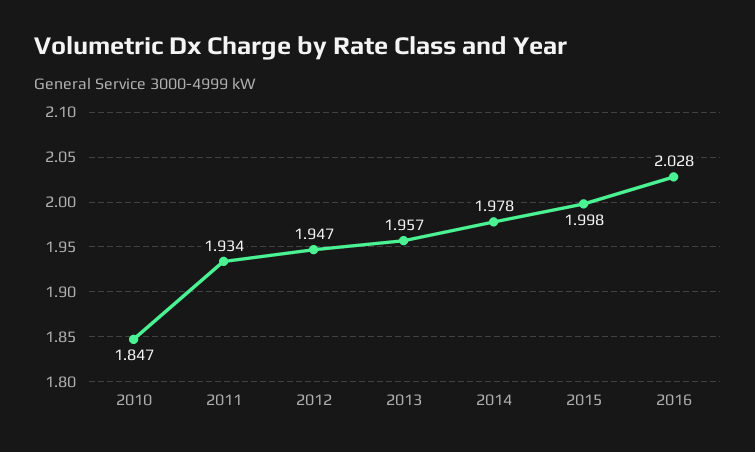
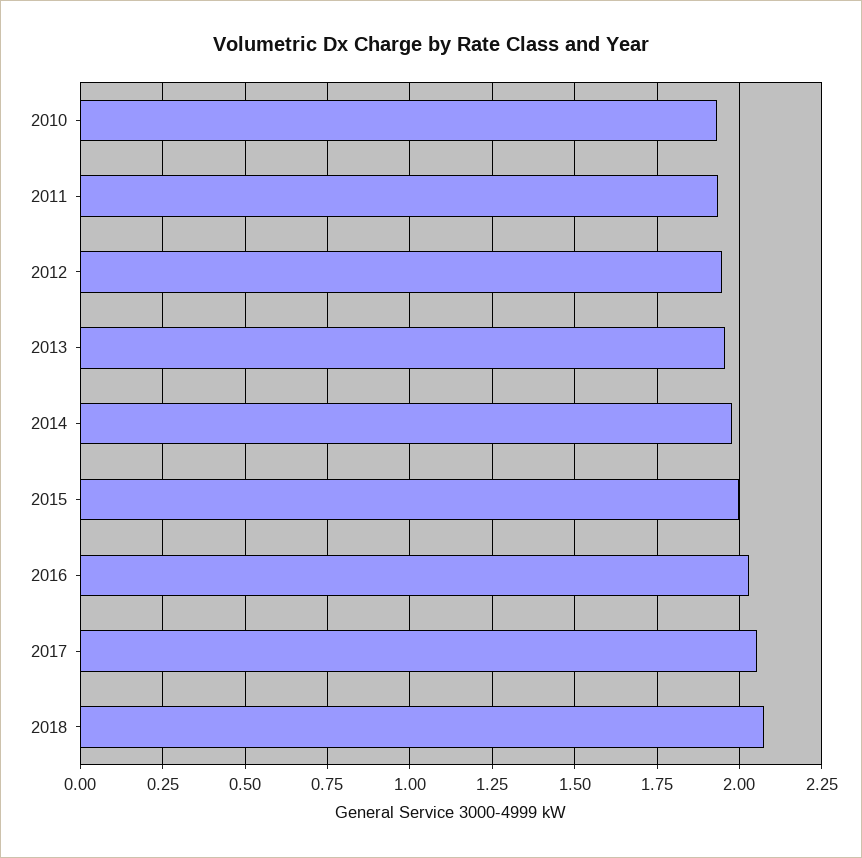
2010: 1.847 -> 1.925
2017: none -> 2.05
2018: none -> 2.075

